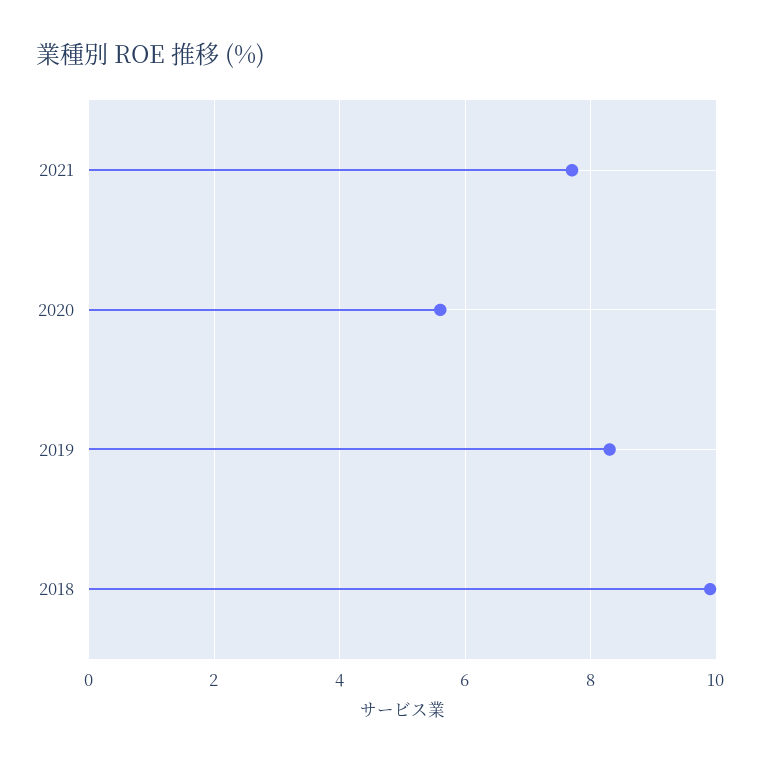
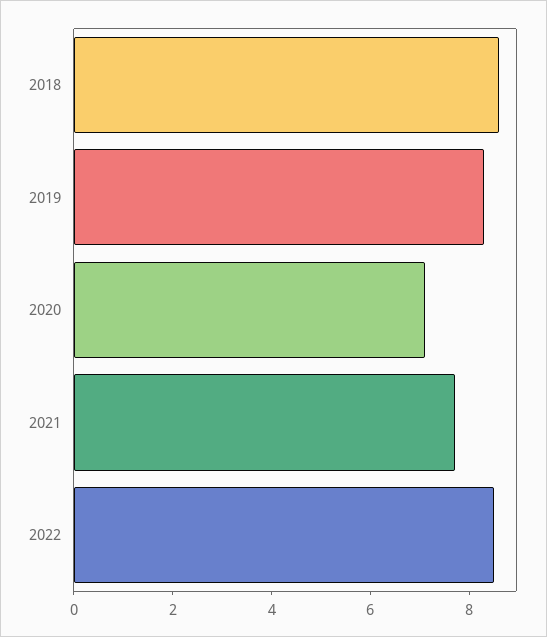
2020: 5.5 -> 7
2018: 10 -> 8.5
2022: none -> 8.5

